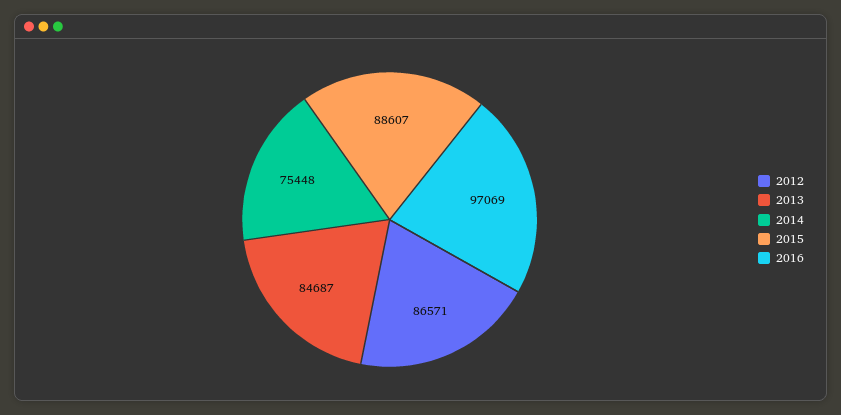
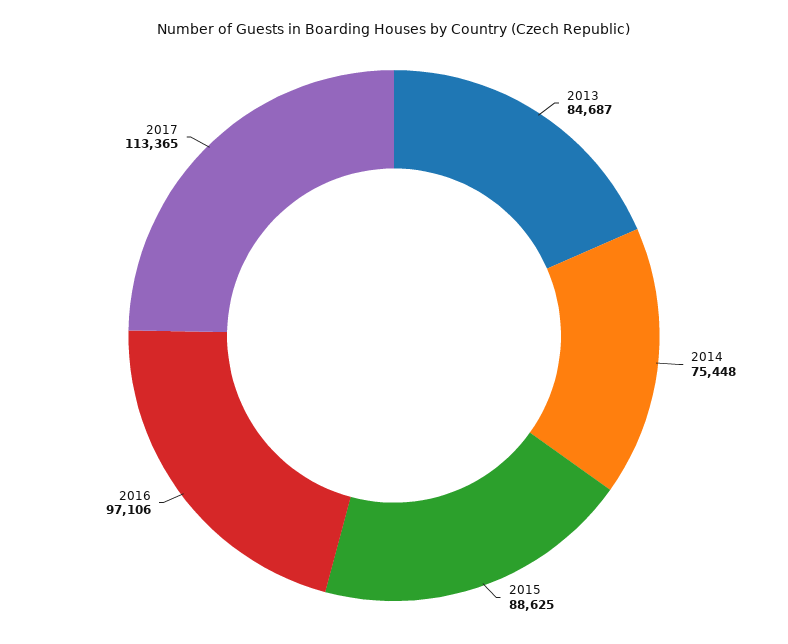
2012: 86571 -> none
2015: 88607 -> 88625
2016: 97069 -> 97106
2017: none -> 113365

